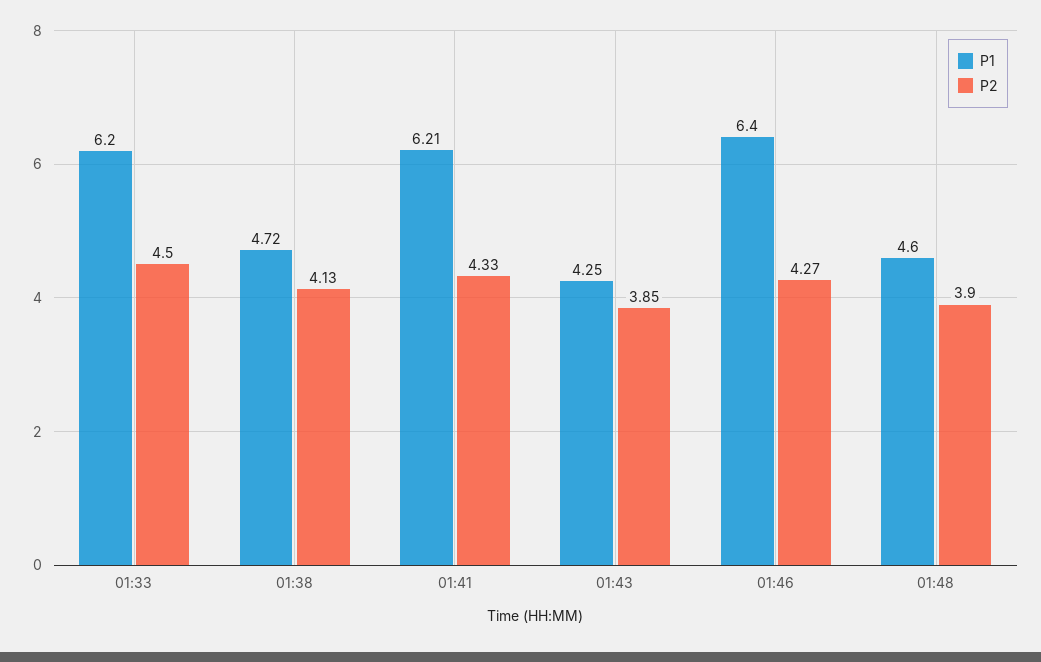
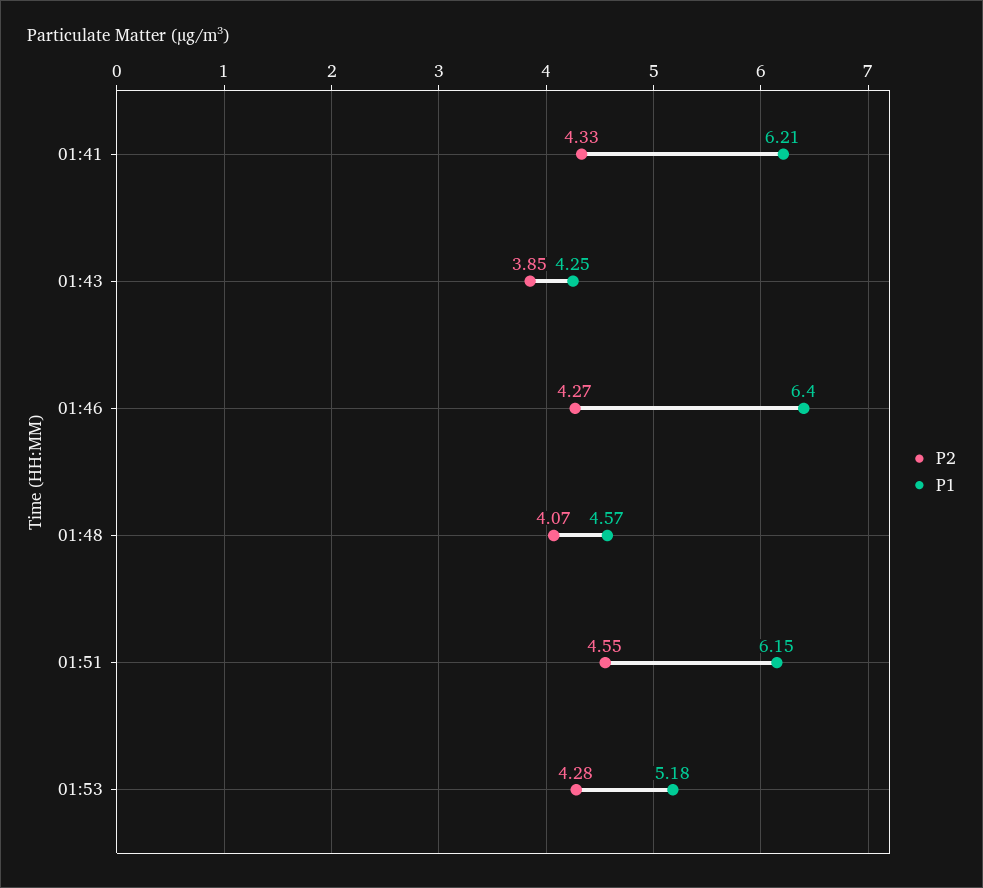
P1, 01:33: 6.2 -> none
P2, 01:33: 4.5 -> none
P1, 01:38: 4.72 -> none
P2, 01:38: 4.13 -> none
P1, 01:48: 4.6 -> 4.57
P2, 01:48: 3.9 -> 4.07
P2, 01:51: none -> 4.55
P1, 01:51: none -> 6.15
P2, 01:53: none -> 4.28
P1, 01:53: none -> 5.18

